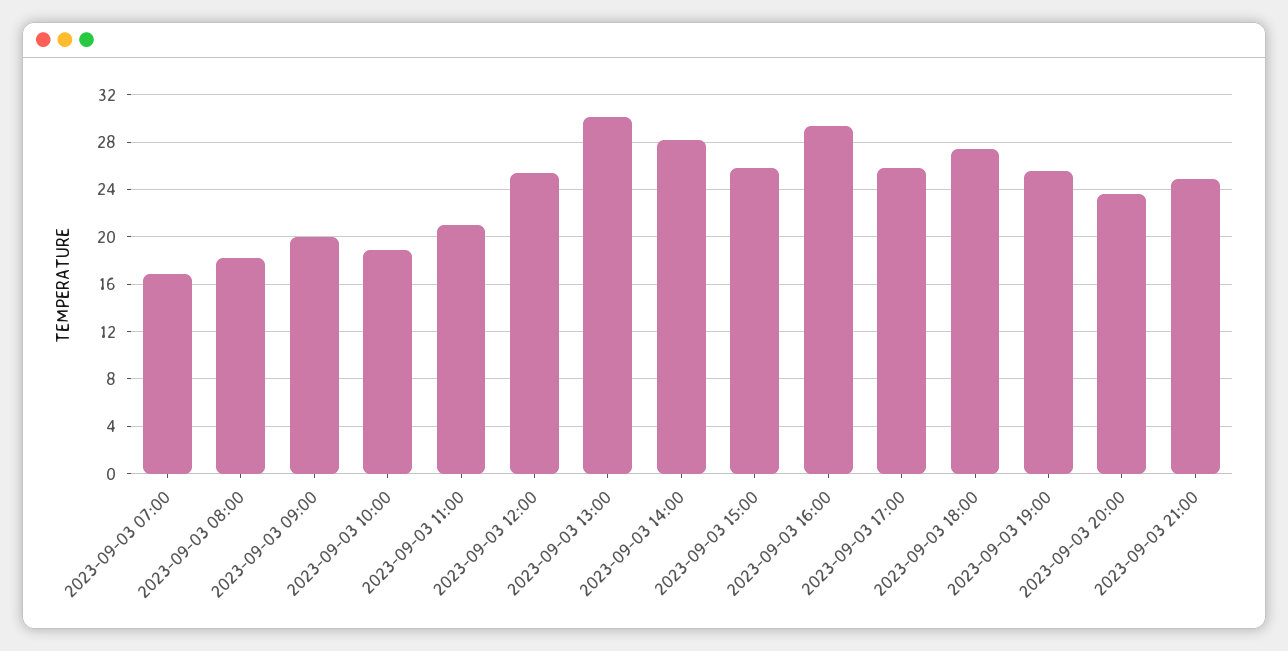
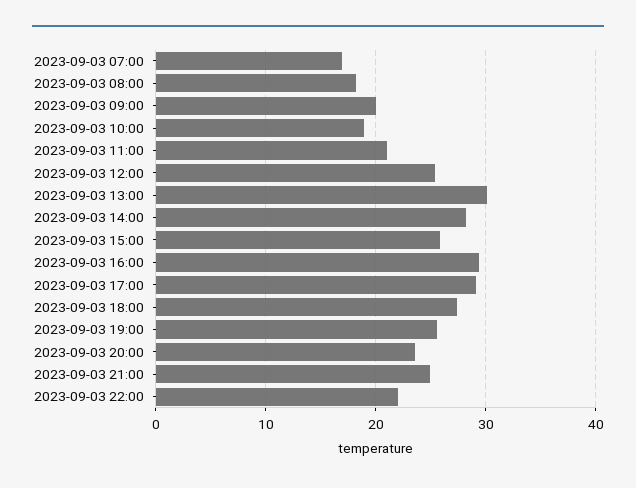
2023-09-03 17:00: 26 -> 29
2023-09-03 22:00: none -> 22

